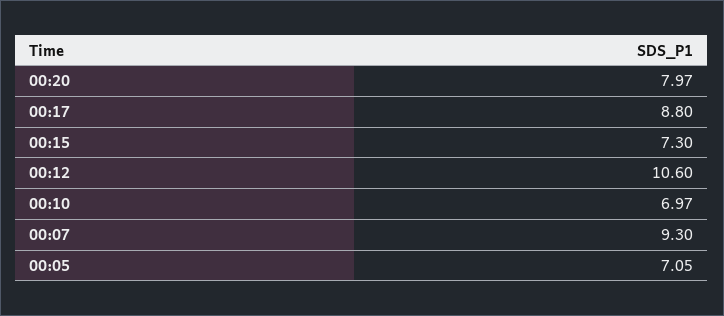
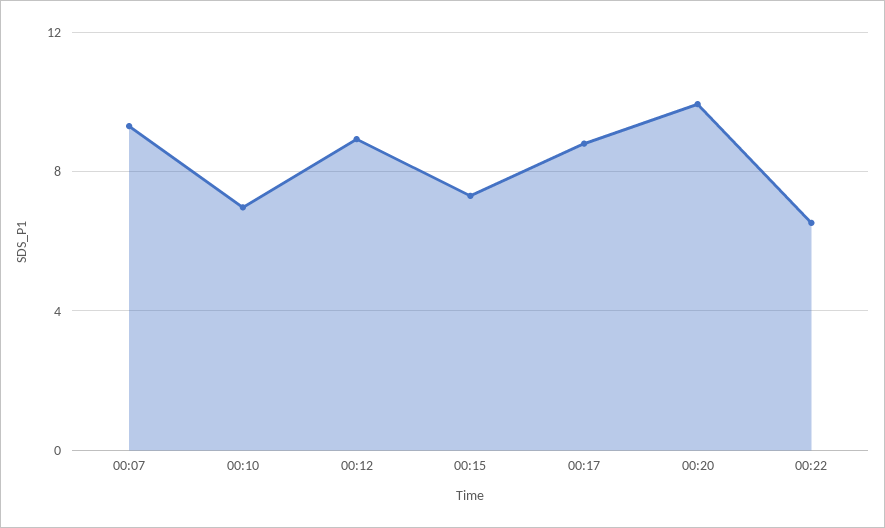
00:20: 7.97 -> 10
00:12: 10.6 -> 9
00:05: 7.05 -> none
00:22: none -> 6.5

